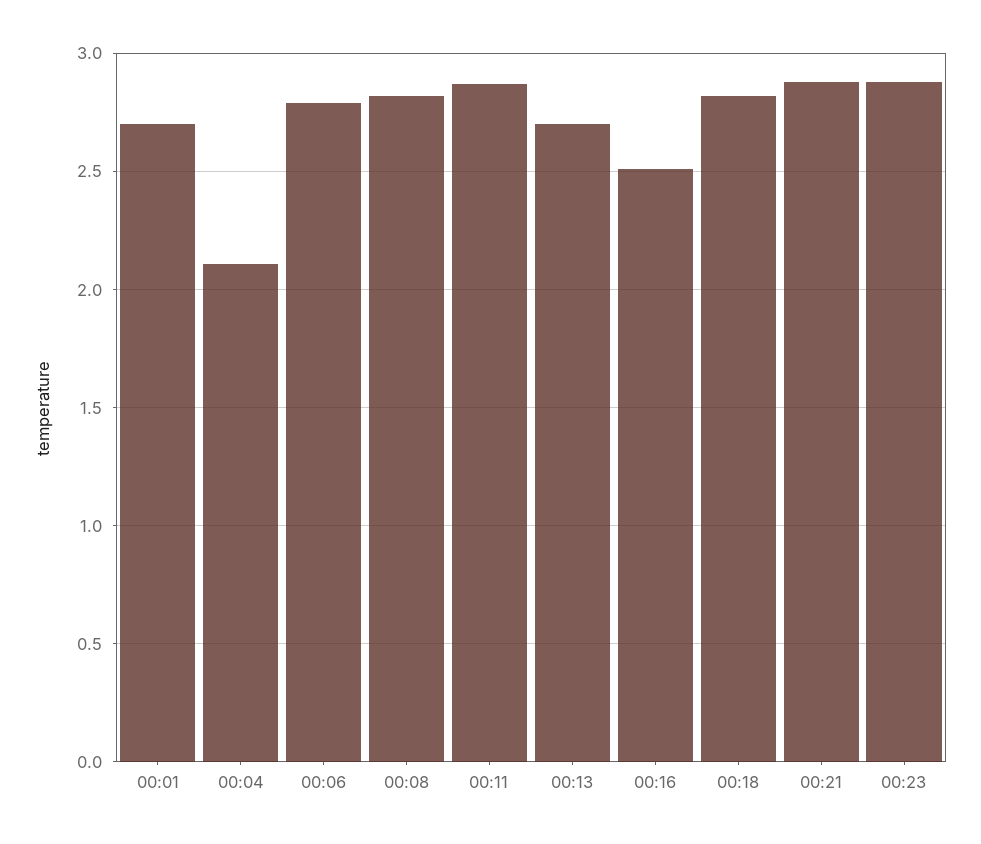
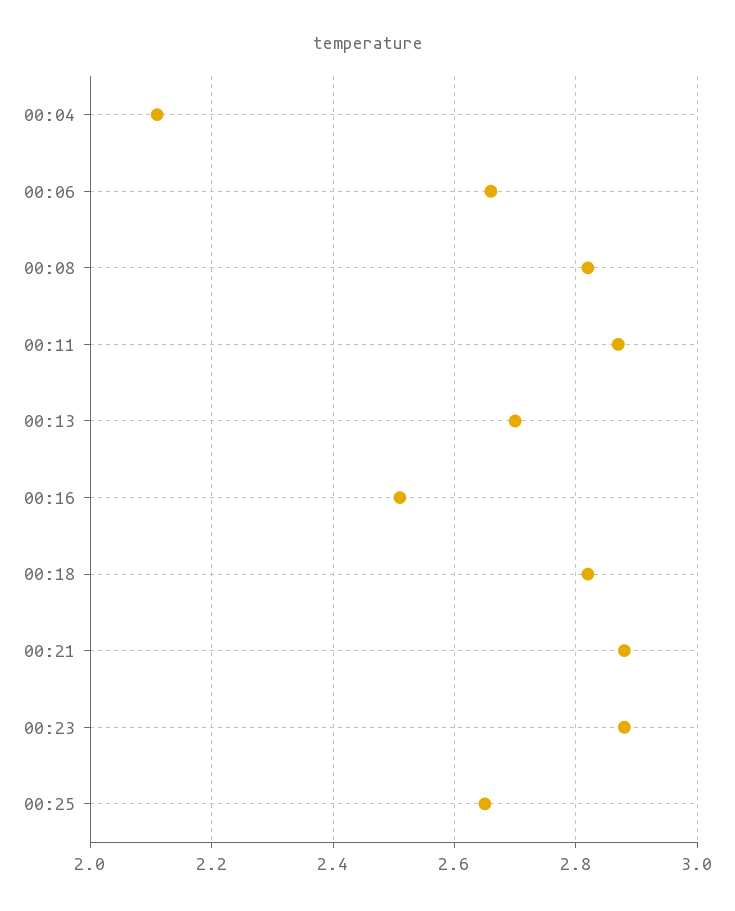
00:01: 2.7 -> none
00:06: 2.8 -> 2.65
00:25: none -> 2.65

